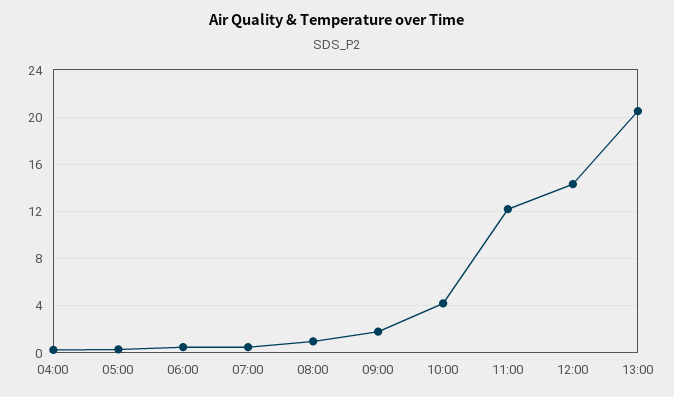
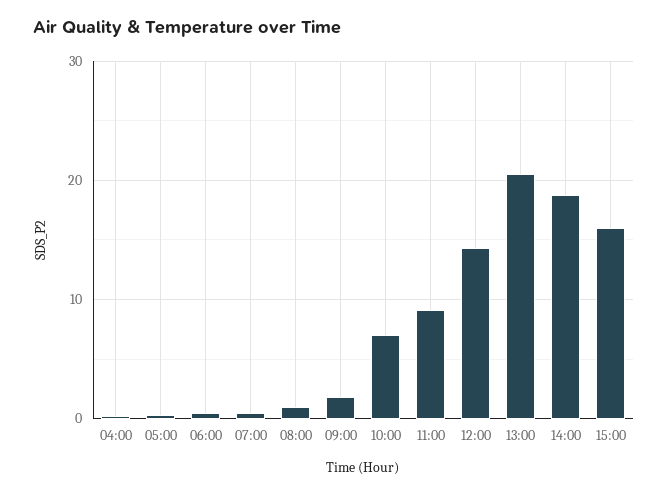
10:00: 4 -> 7
11:00: 12 -> 9
14:00: none -> 19
15:00: none -> 16

